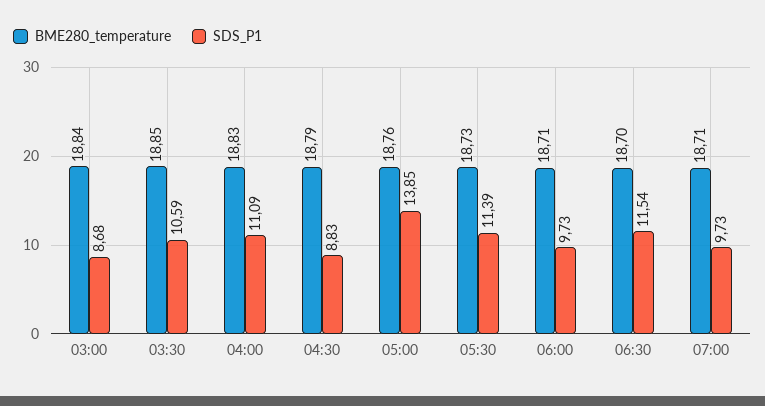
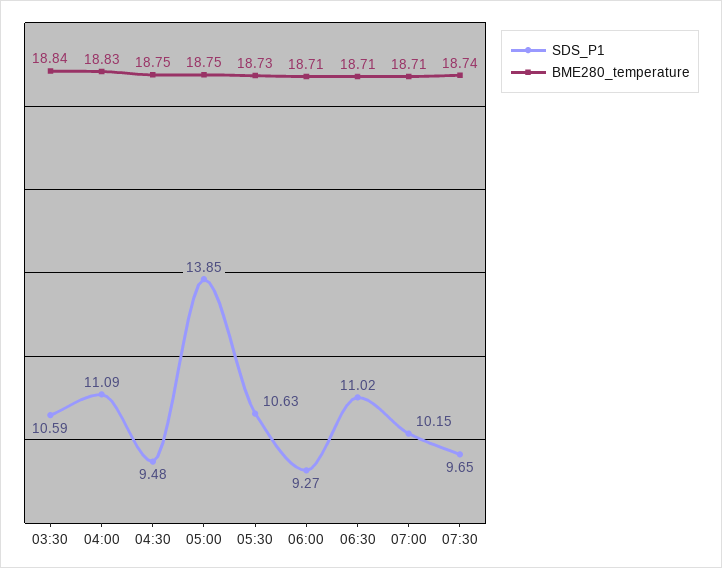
BME280_temperature, 03:00: 18.84 -> none
SDS_P1, 03:00: 8.68 -> none
BME280_temperature, 03:30: 18.85 -> 18.84
BME280_temperature, 04:30: 18.79 -> 18.75
SDS_P1, 04:30: 8.83 -> 9.48
BME280_temperature, 05:00: 18.76 -> 18.75
SDS_P1, 05:30: 11.39 -> 10.63
SDS_P1, 06:00: 9.73 -> 9.27
BME280_temperature, 06:30: 18.7 -> 18.71
SDS_P1, 06:30: 11.54 -> 11.02
SDS_P1, 07:00: 9.73 -> 10.15
SDS_P1, 07:30: none -> 9.65
BME280_temperature, 07:30: none -> 18.74

